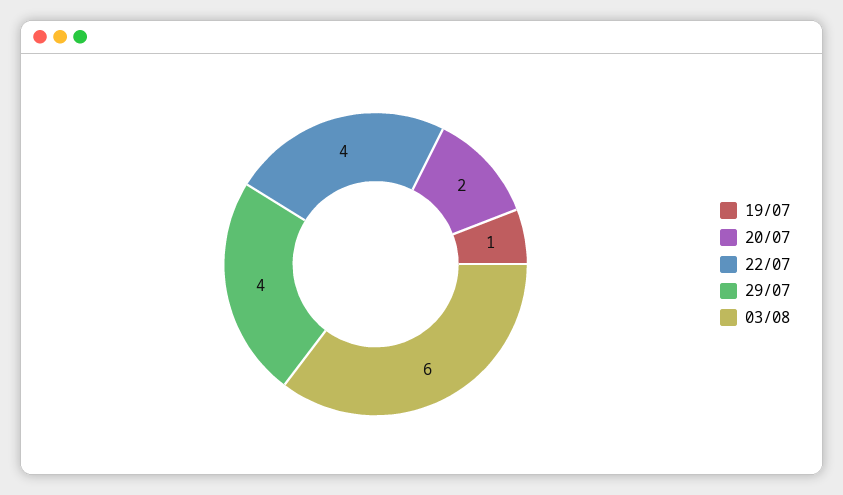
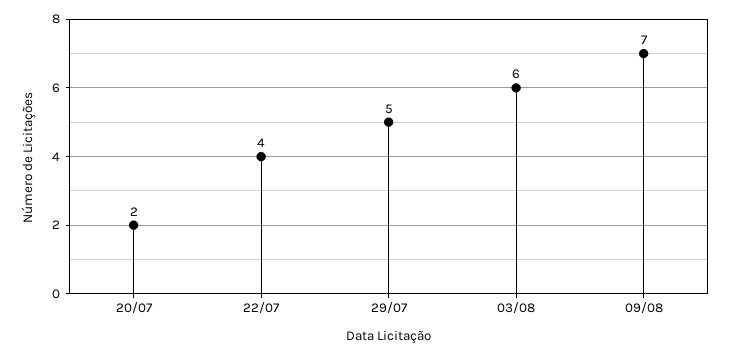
19/07: 1 -> none
29/07: 4 -> 5
09/08: none -> 7

